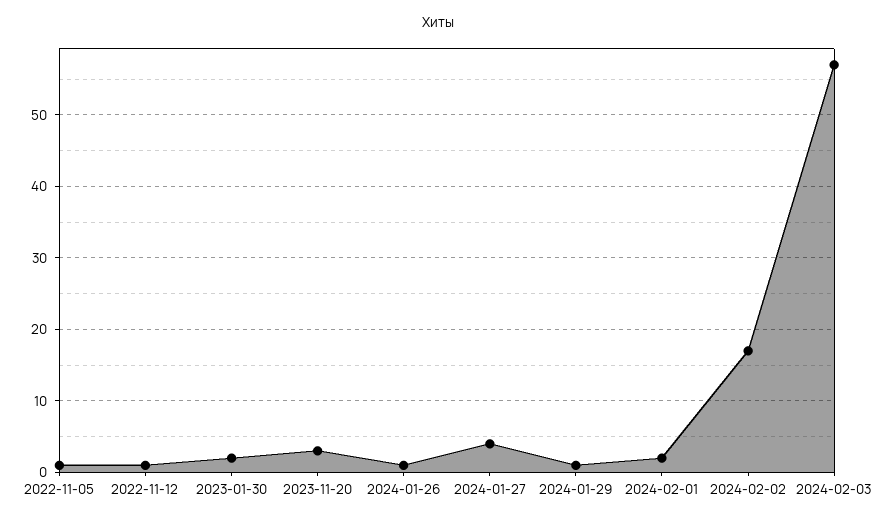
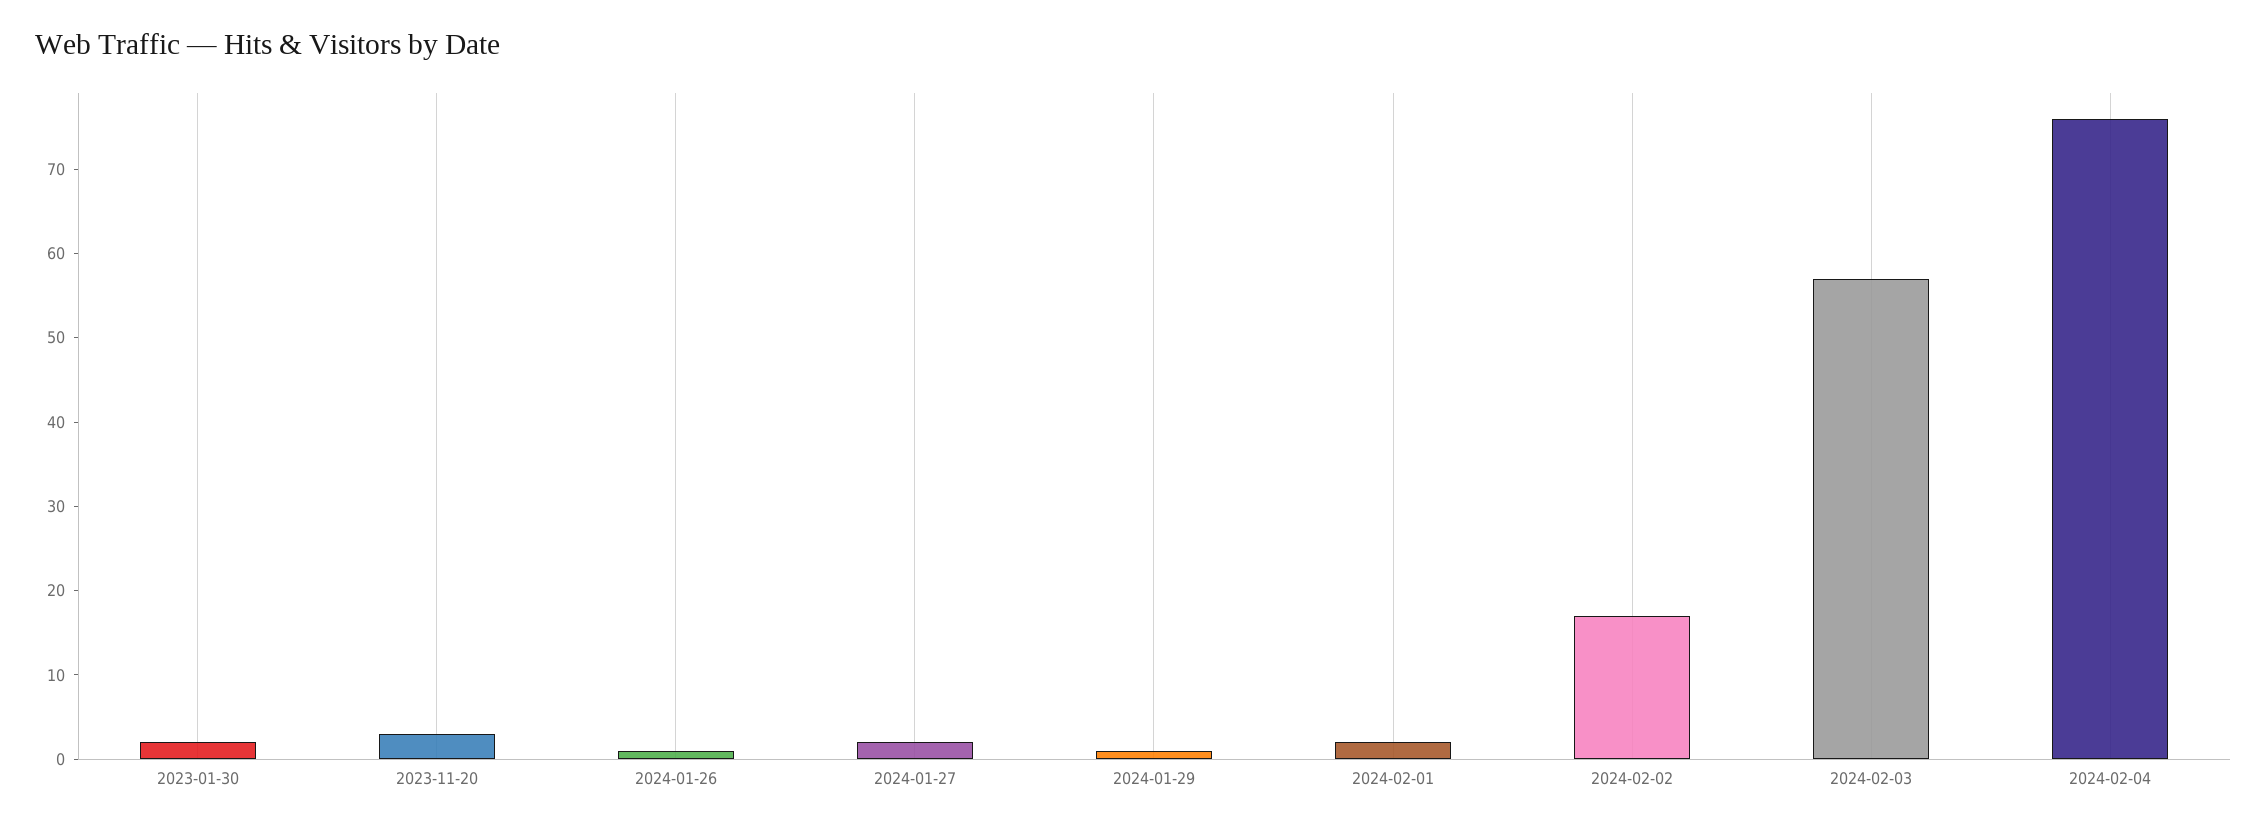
2022-11-05: 1 -> none
2022-11-12: 1 -> none
2024-01-27: 4 -> 2
2024-02-04: none -> 76

